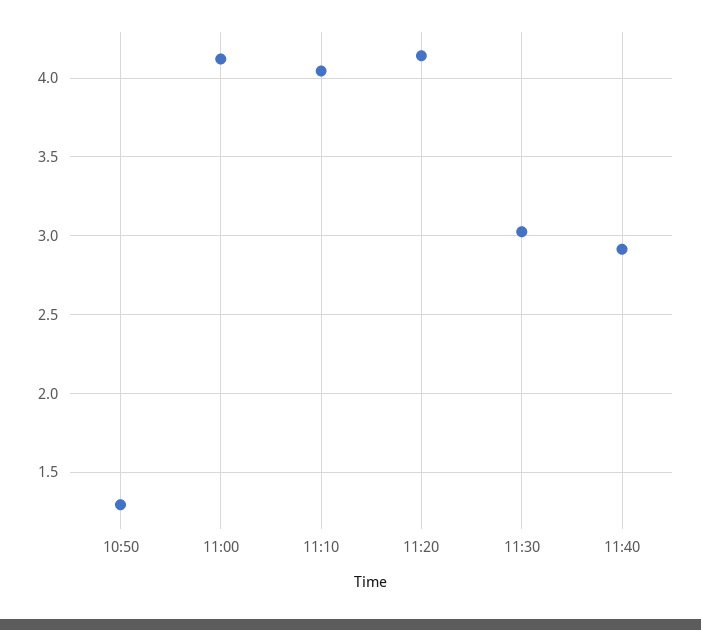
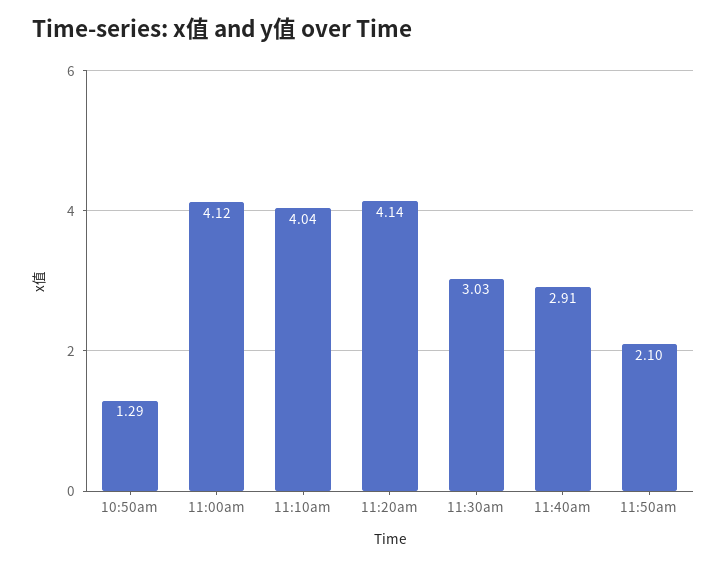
11:50am: none -> 2.1

